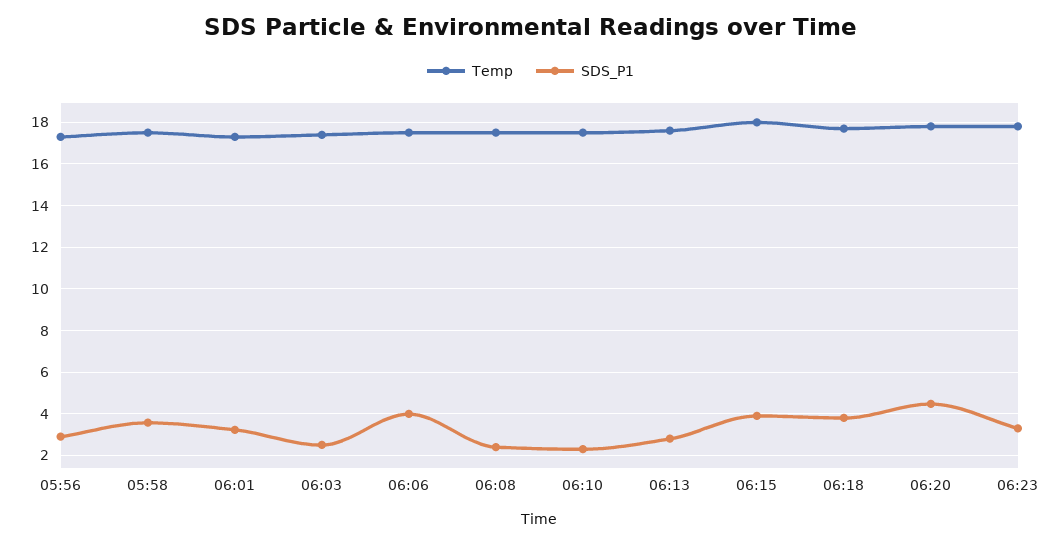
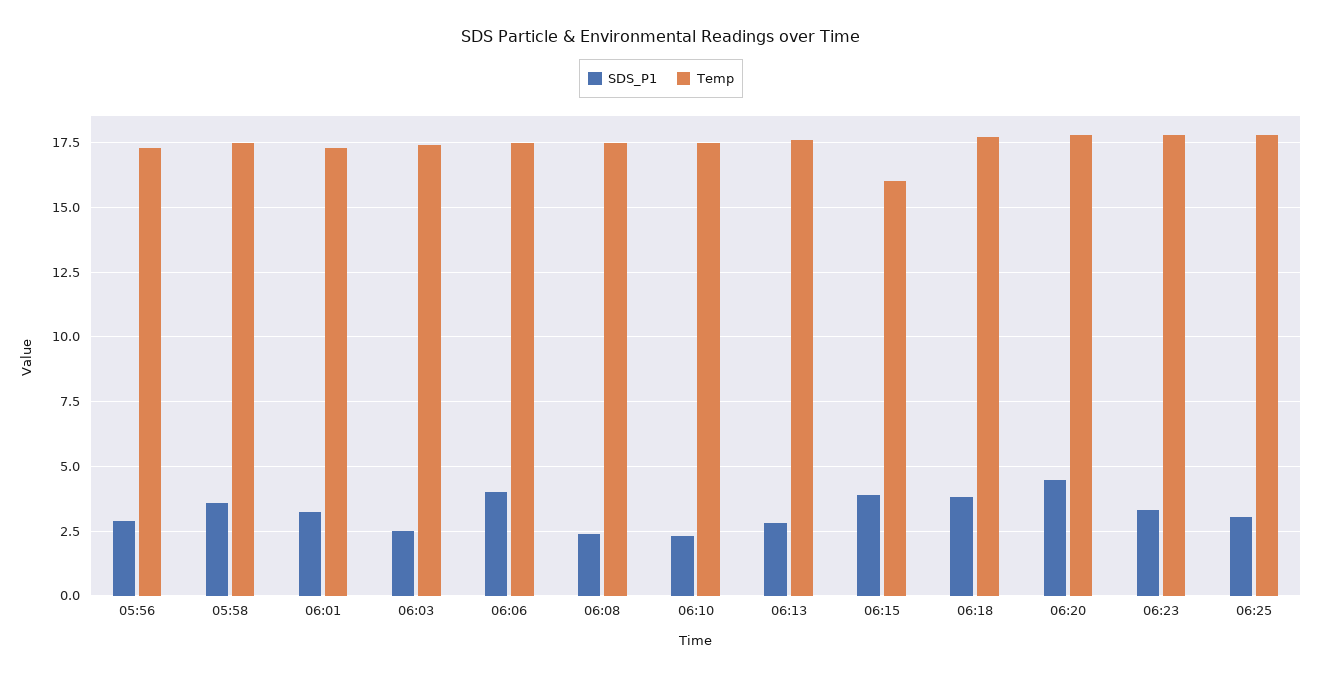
Temp, 06:15: 18 -> 16
SDS_P1, 06:25: none -> 3
Temp, 06:25: none -> 17.75

